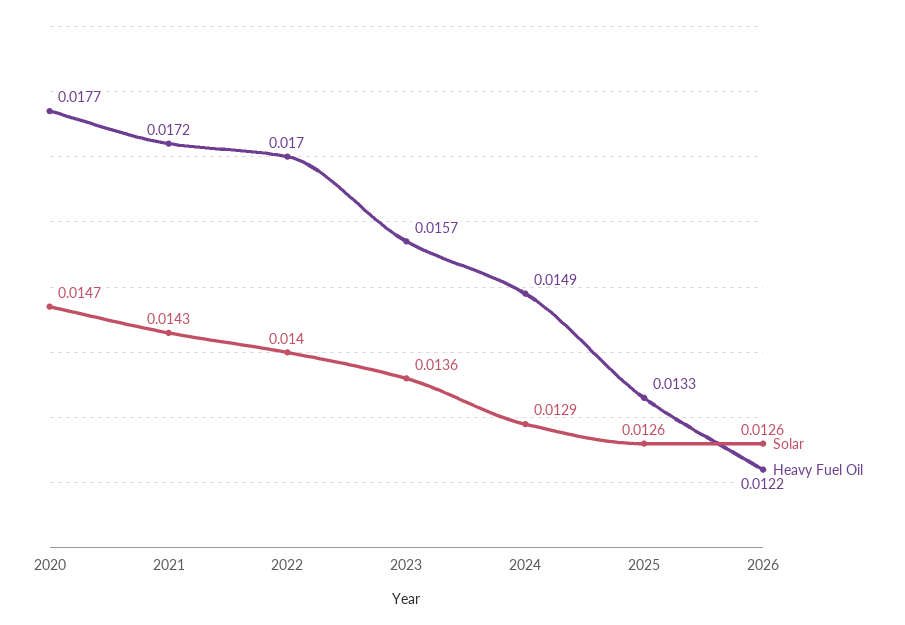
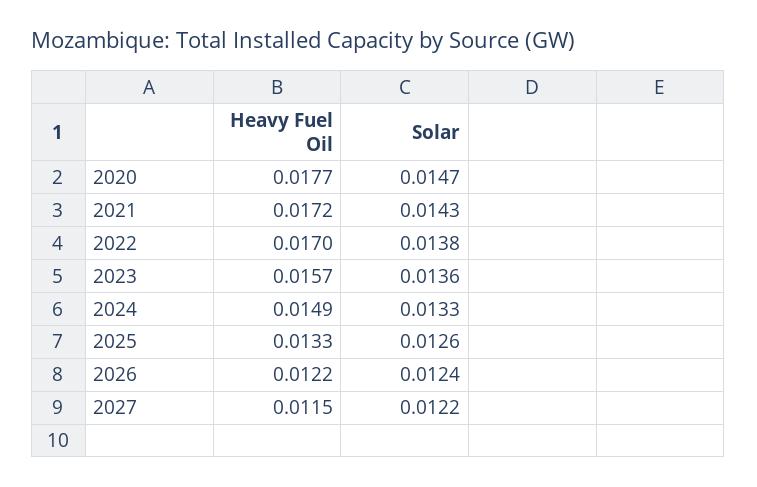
Solar, 2022: 0.014 -> 0.0138
Solar, 2024: 0.0129 -> 0.0133
Solar, 2026: 0.0126 -> 0.0124
Heavy Fuel Oil, 2027: none -> 0.0115
Solar, 2027: none -> 0.0122

